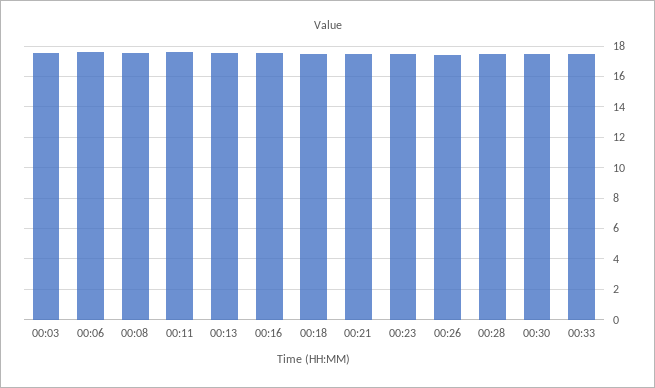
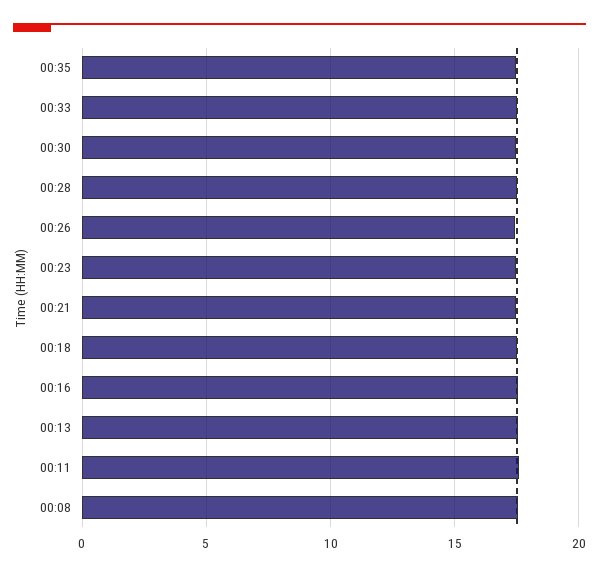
00:03: 17.5 -> none
00:06: 17.5 -> none
00:35: none -> 17.5

